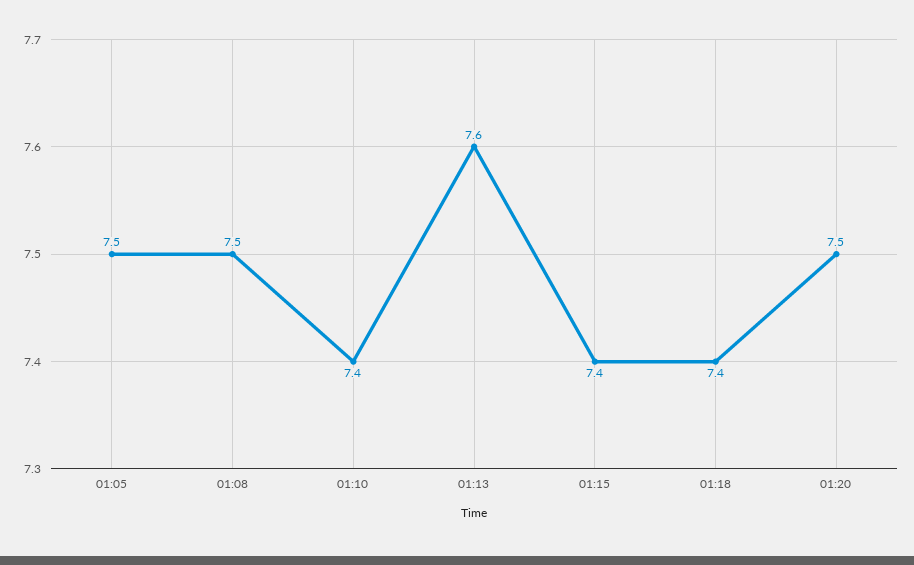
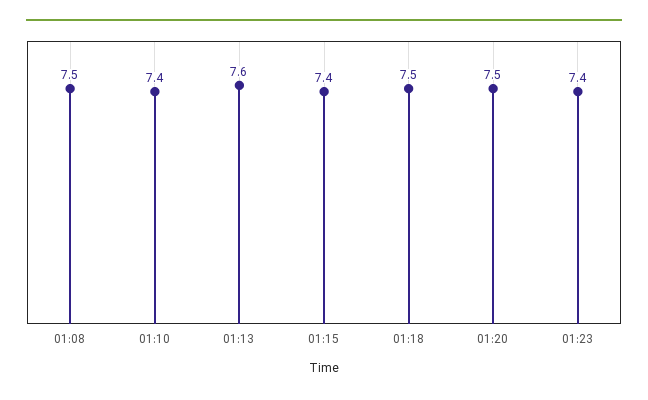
01:05: 7.5 -> none
01:18: 7.4 -> 7.5
01:23: none -> 7.4

